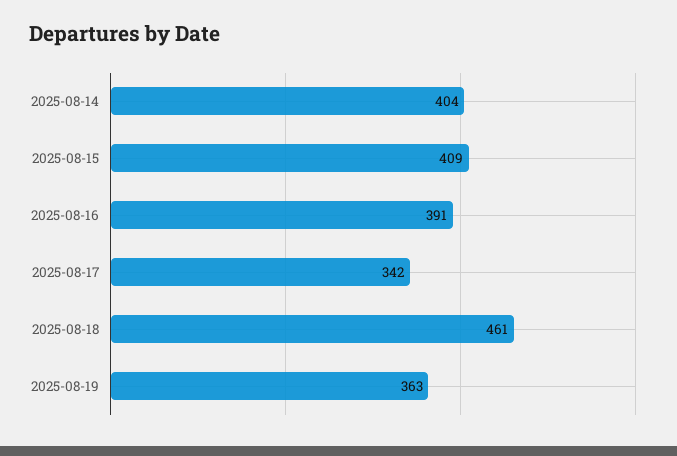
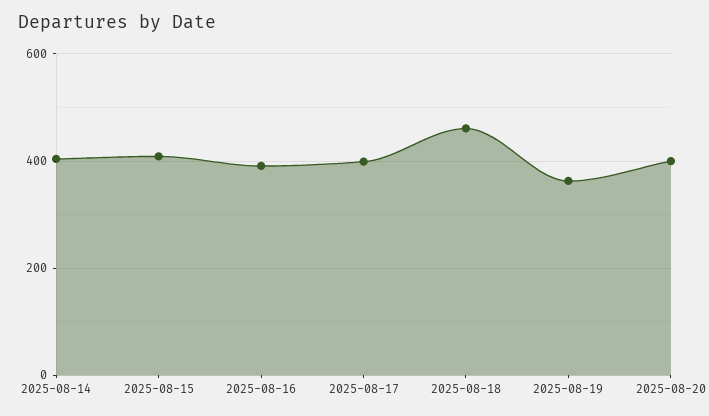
2025-08-17: 342 -> 400
2025-08-20: none -> 400

